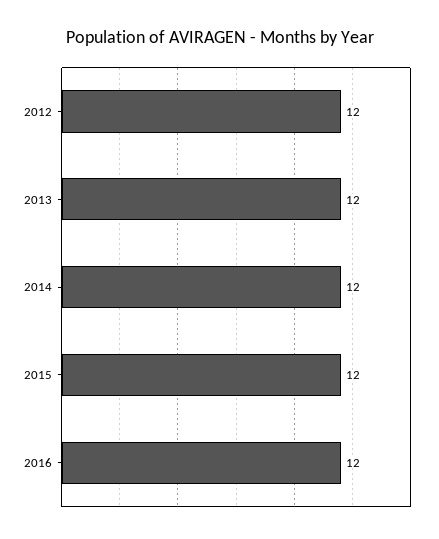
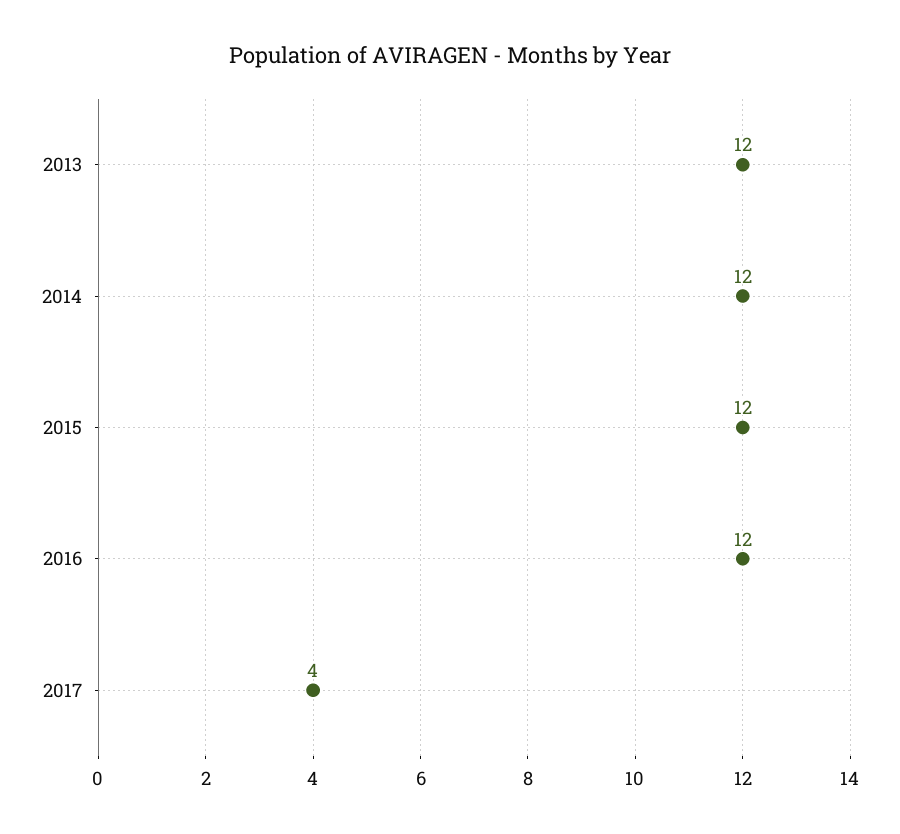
2012: 12 -> none
2017: none -> 4

